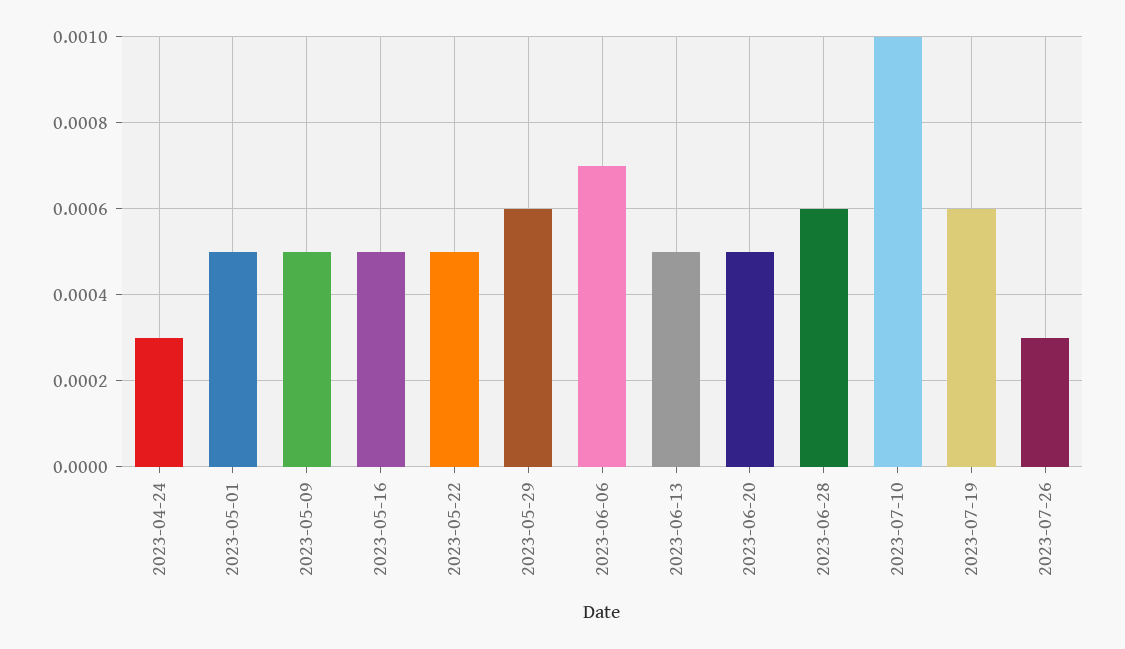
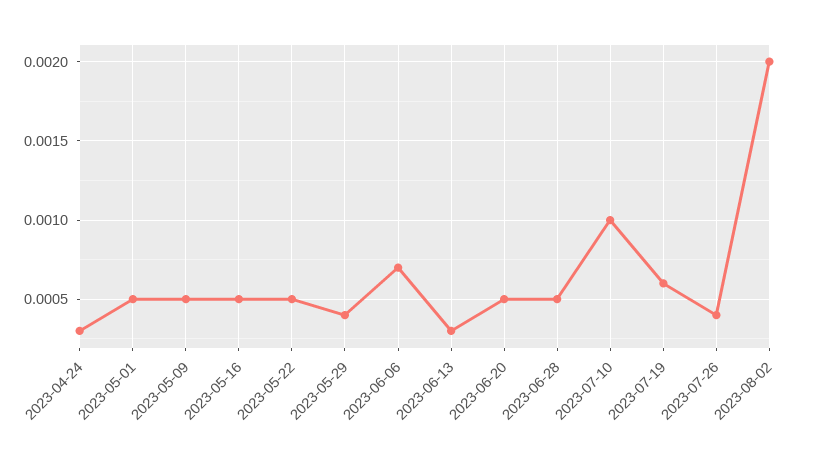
2023-05-29: 0.0006 -> 0.0004
2023-06-13: 0.0005 -> 0.0003
2023-06-28: 0.0006 -> 0.0005
2023-07-26: 0.0003 -> 0.0004
2023-08-02: none -> 0.002

